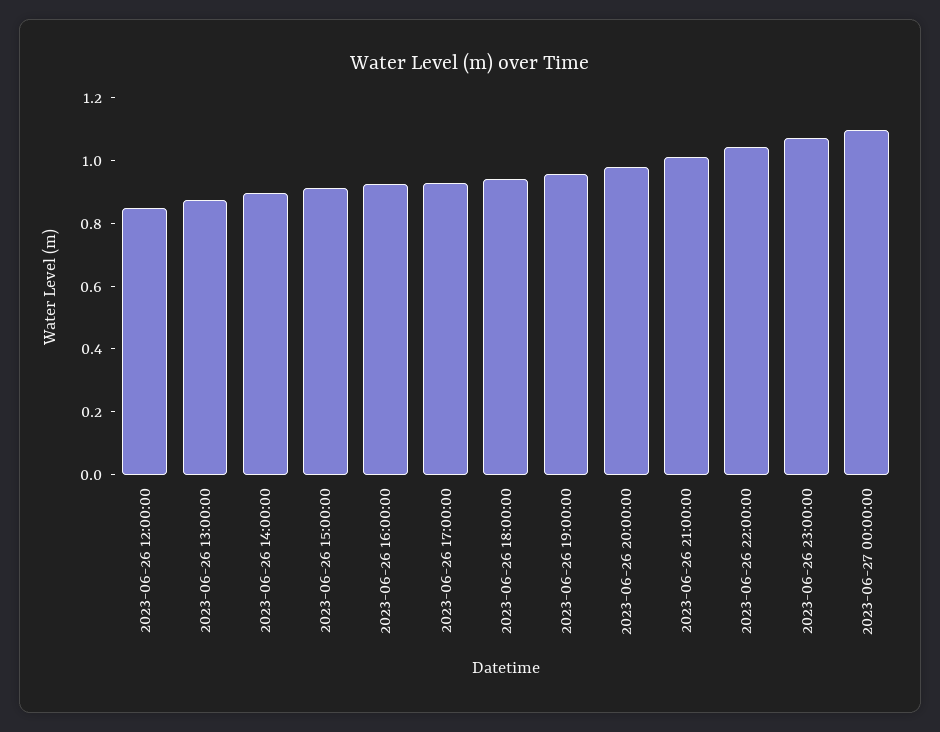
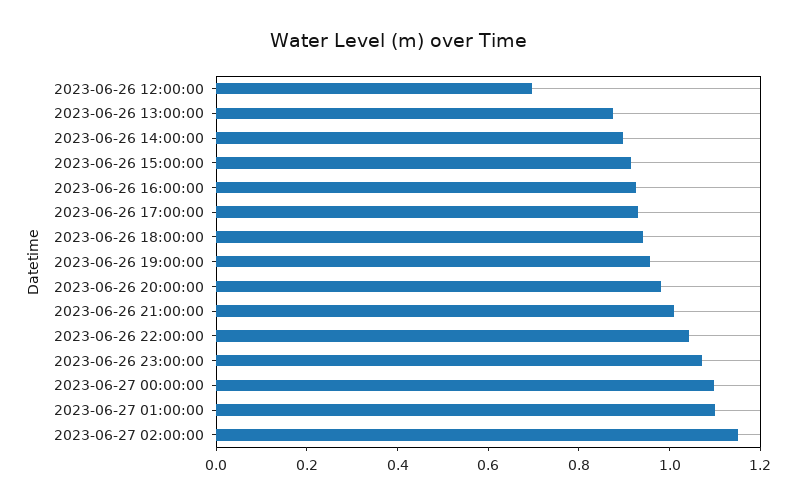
2023-06-26 12:00:00: 0.85 -> 0.7
2023-06-27 01:00:00: none -> 1.1
2023-06-27 02:00:00: none -> 1.15

